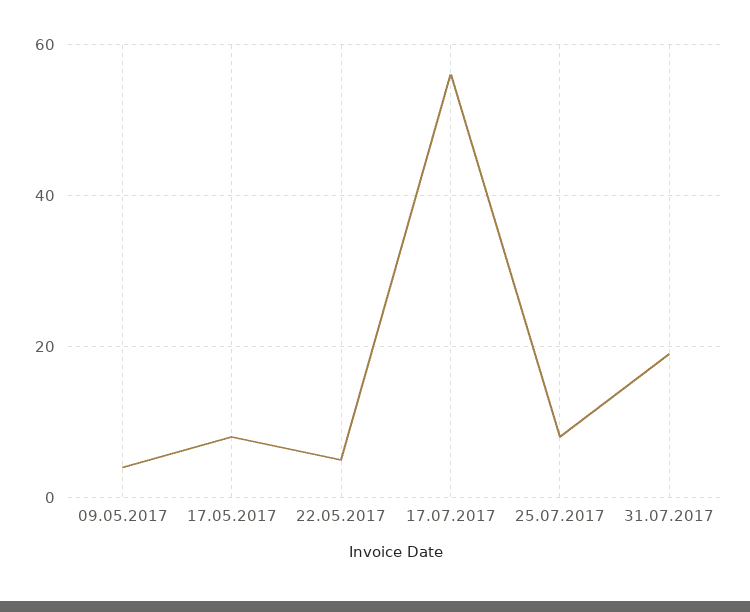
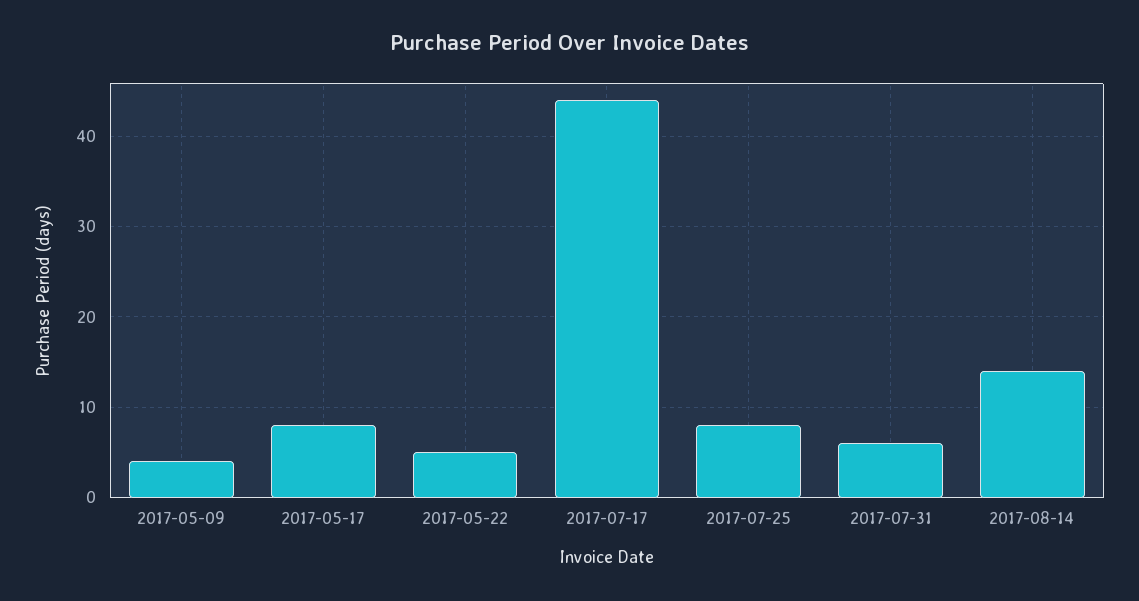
17.07.2017: 55 -> 44
31.07.2017: 20 -> 6
2017-08-14: none -> 14

